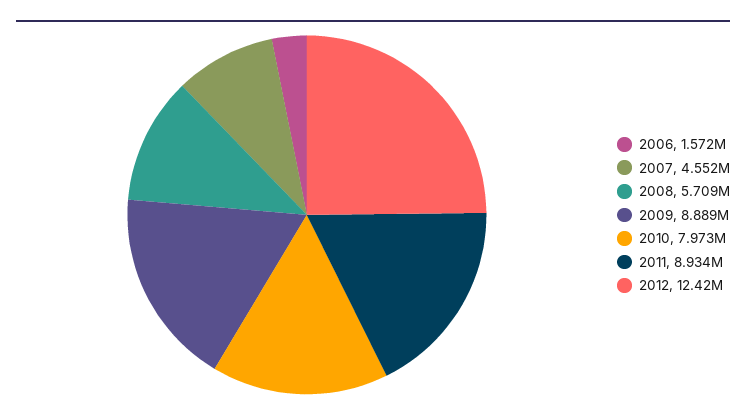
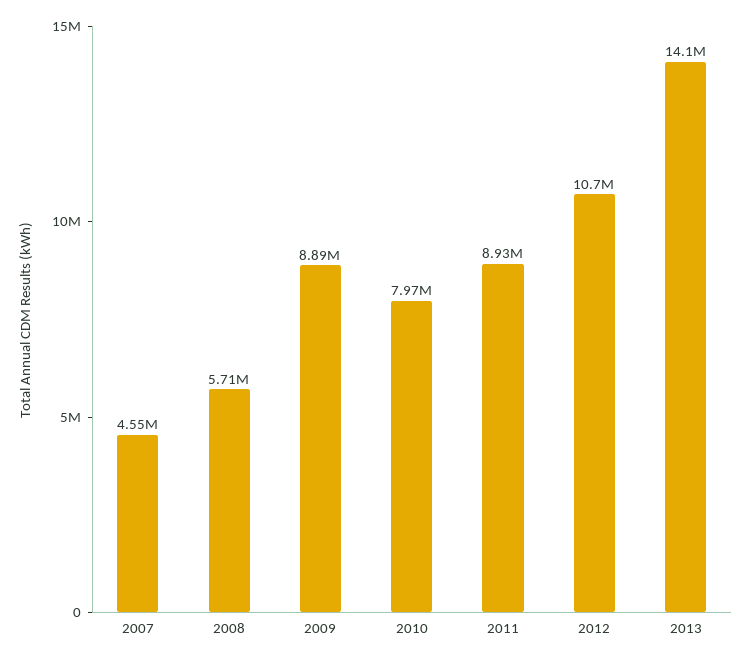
2006: 1572000 -> none
2012: 12420000 -> 10700000
2013: none -> 14100000

